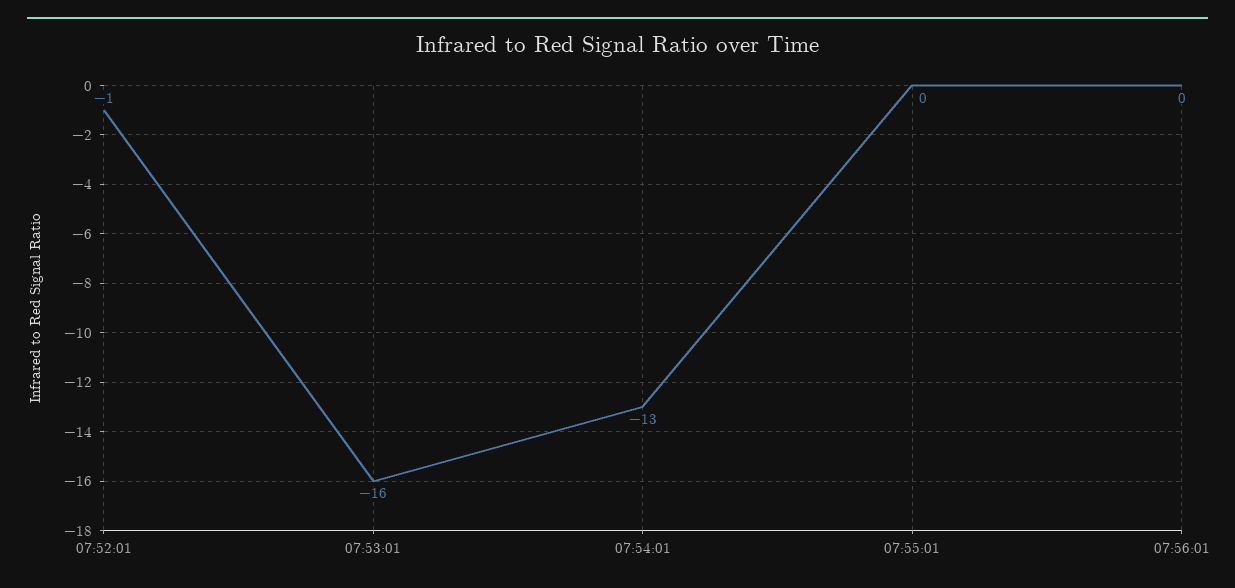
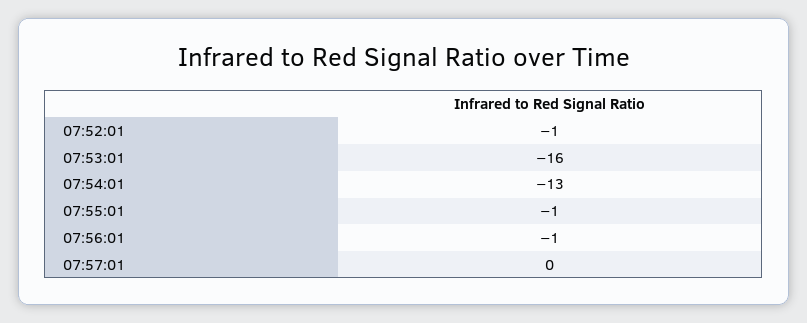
07:55:01: 0 -> -1
07:56:01: 0 -> -1
07:57:01: none -> 0

